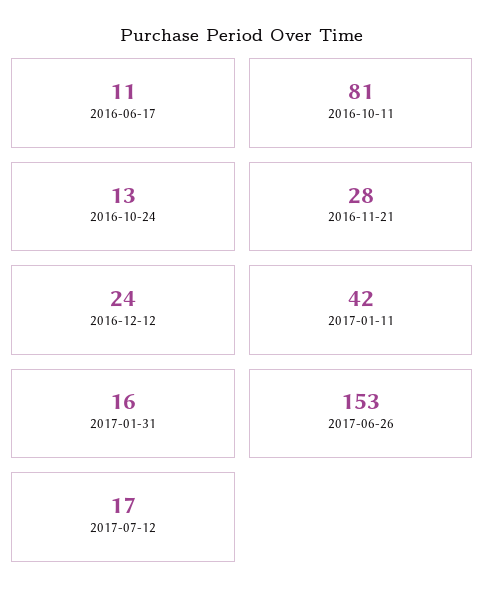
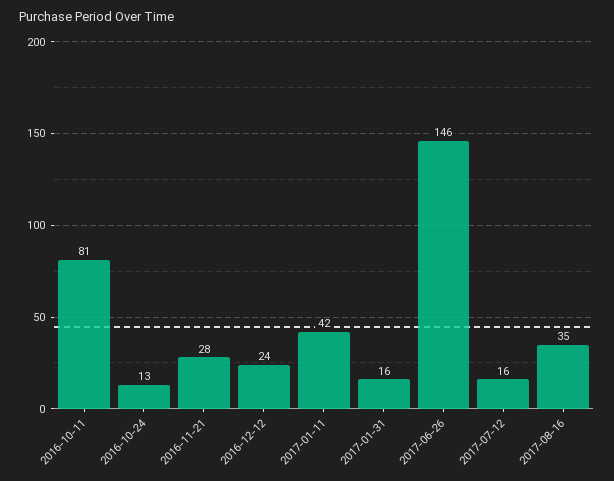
2016-06-17: 11 -> none
2017-06-26: 153 -> 146
2017-07-12: 17 -> 16
2017-08-16: none -> 35

